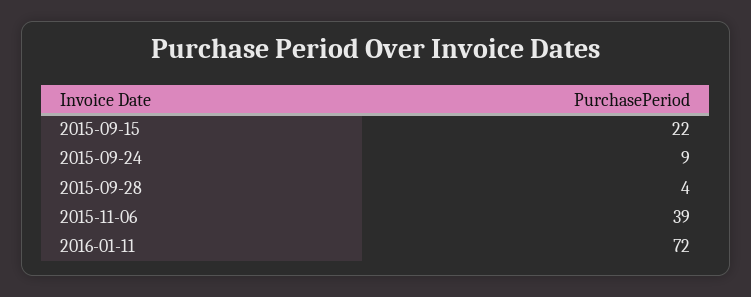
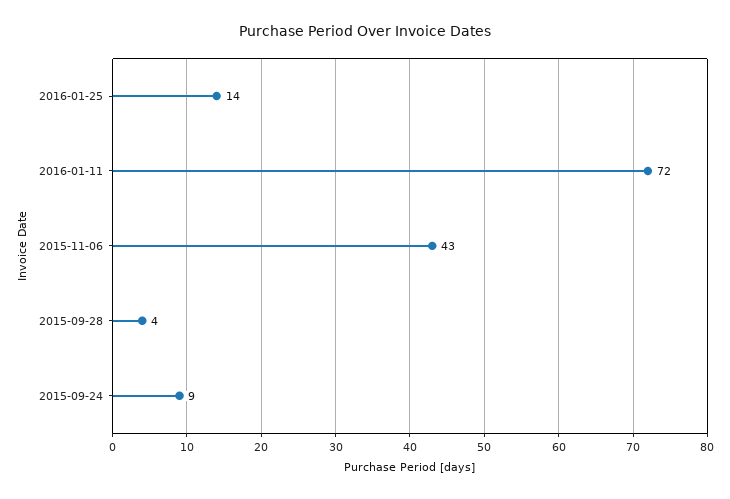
2015-09-15: 22 -> none
2015-11-06: 39 -> 43
2016-01-25: none -> 14

